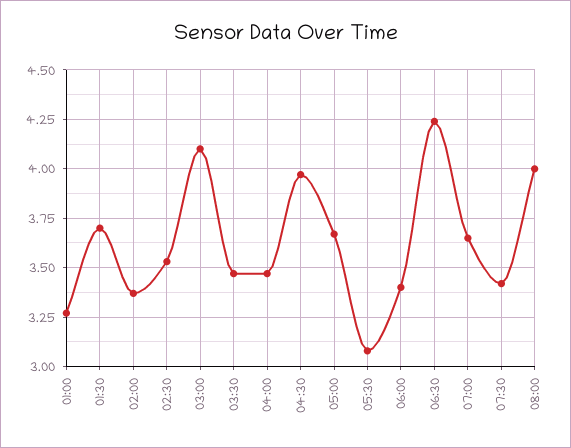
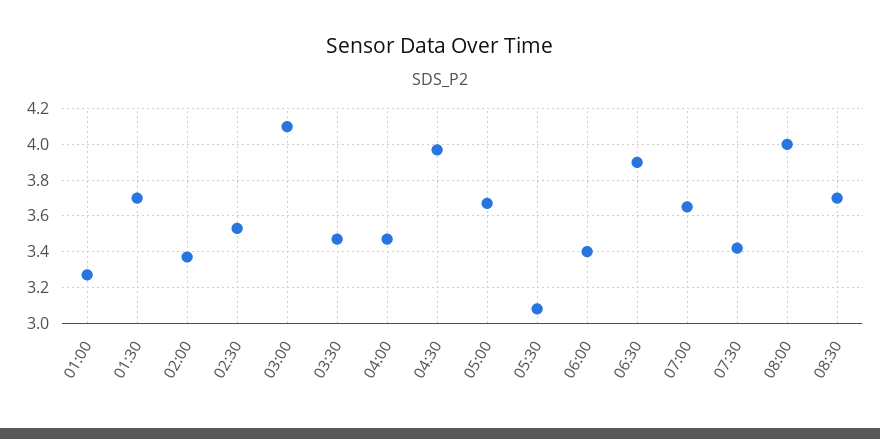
06:30: 4.25 -> 3.9
08:30: none -> 3.7

